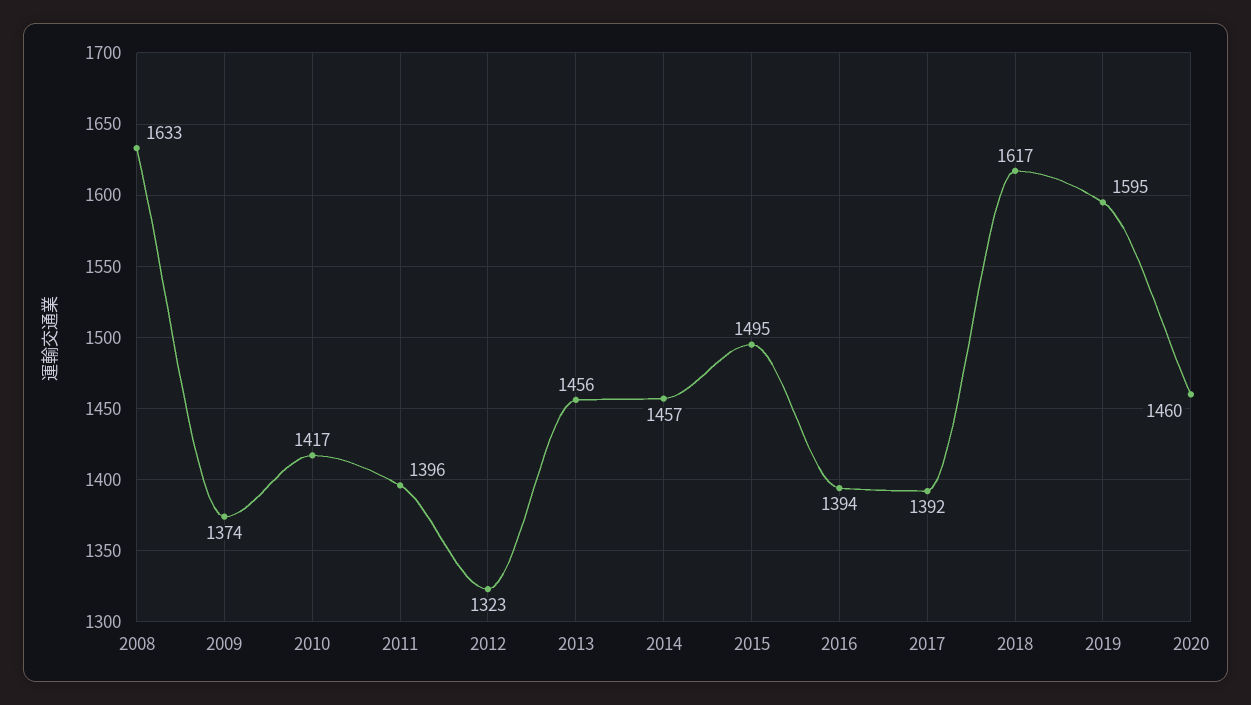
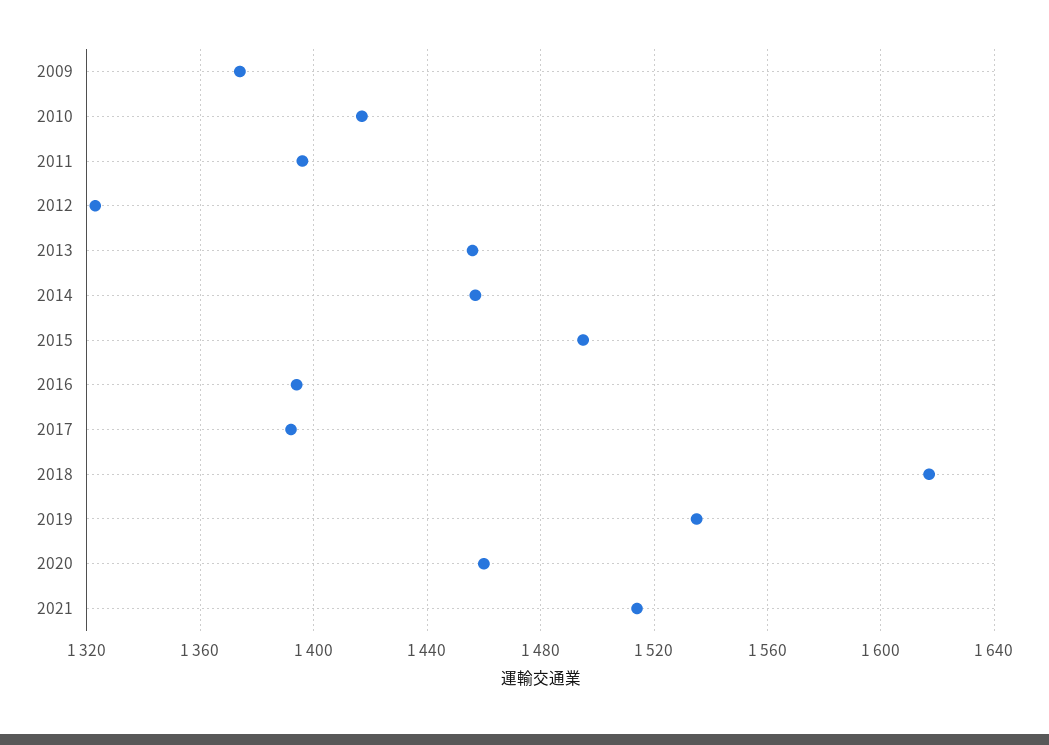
2008: 1633 -> none
2019: 1595 -> 1535
2021: none -> 1515

